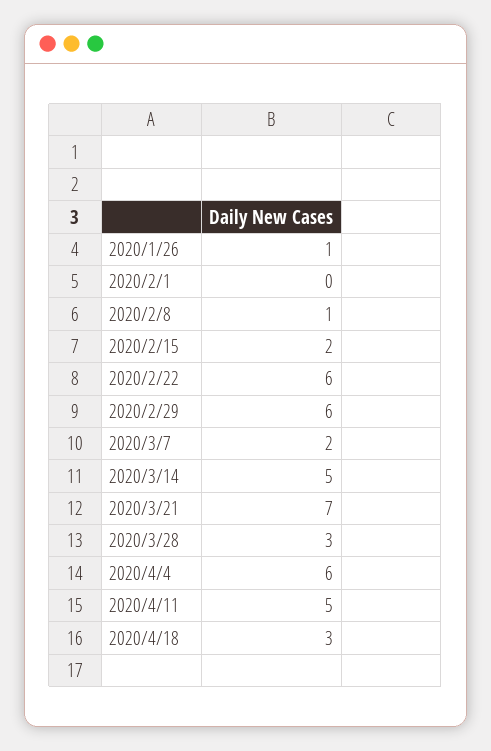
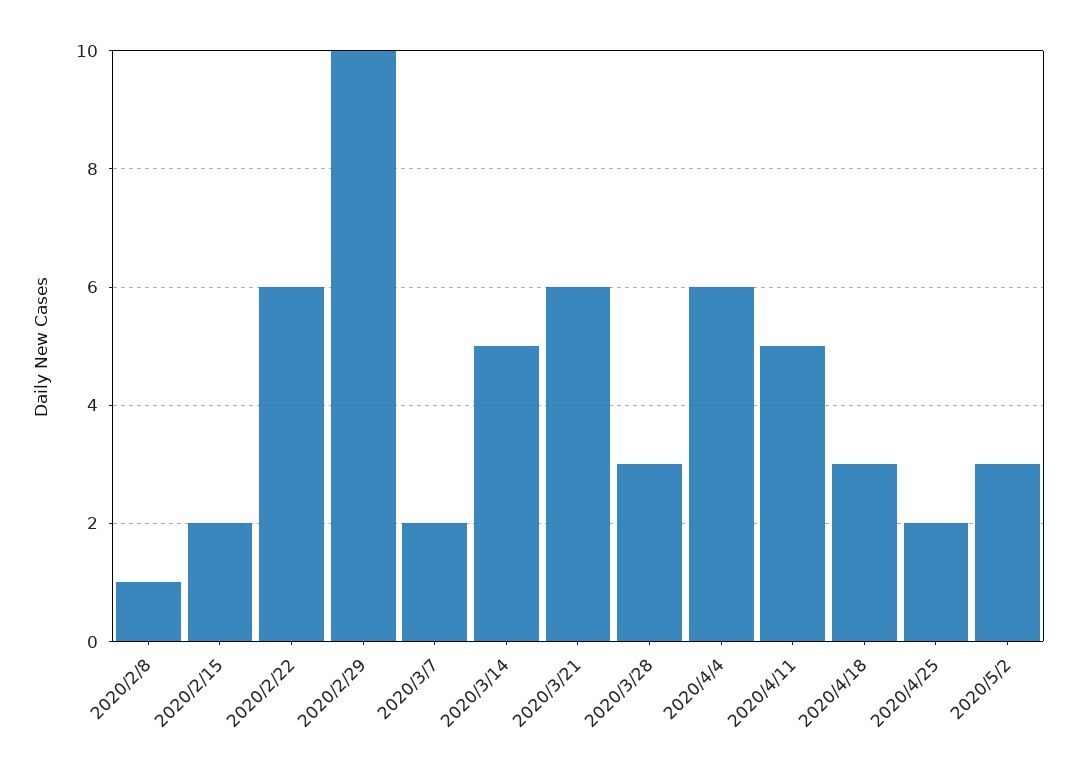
2020/1/26: 1 -> none
2020/2/1: 0 -> none
2020/2/29: 6 -> 10
2020/3/21: 7 -> 6
2020/4/25: none -> 2
2020/5/2: none -> 3

